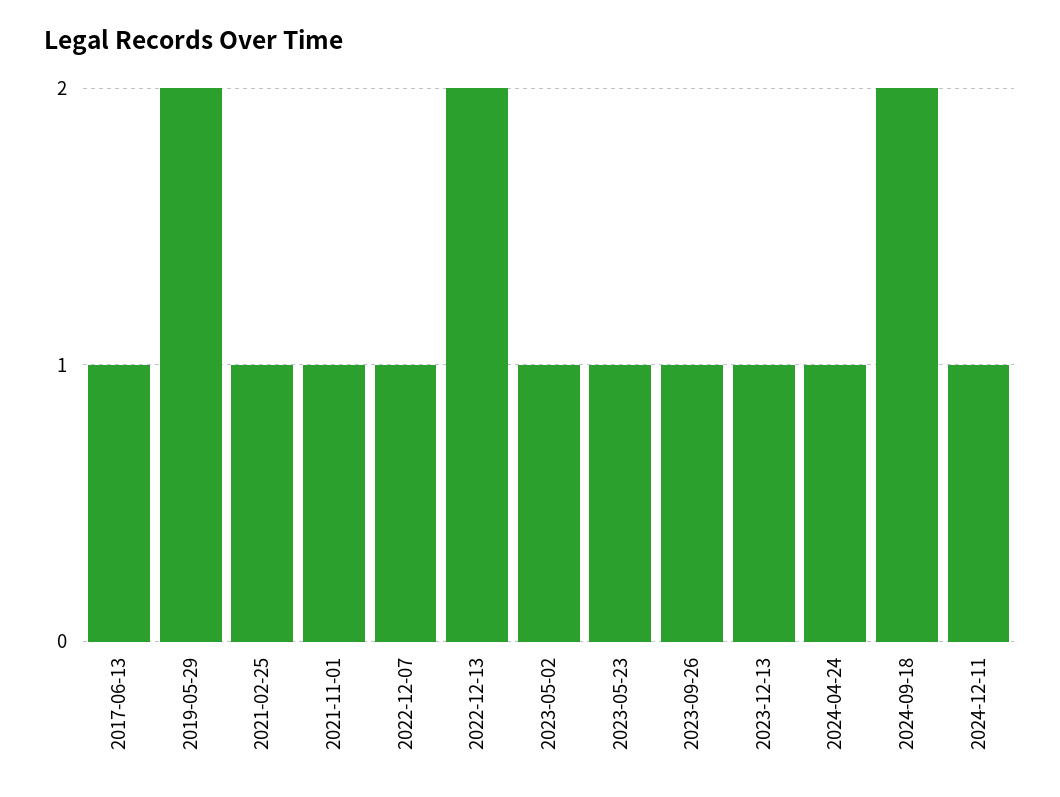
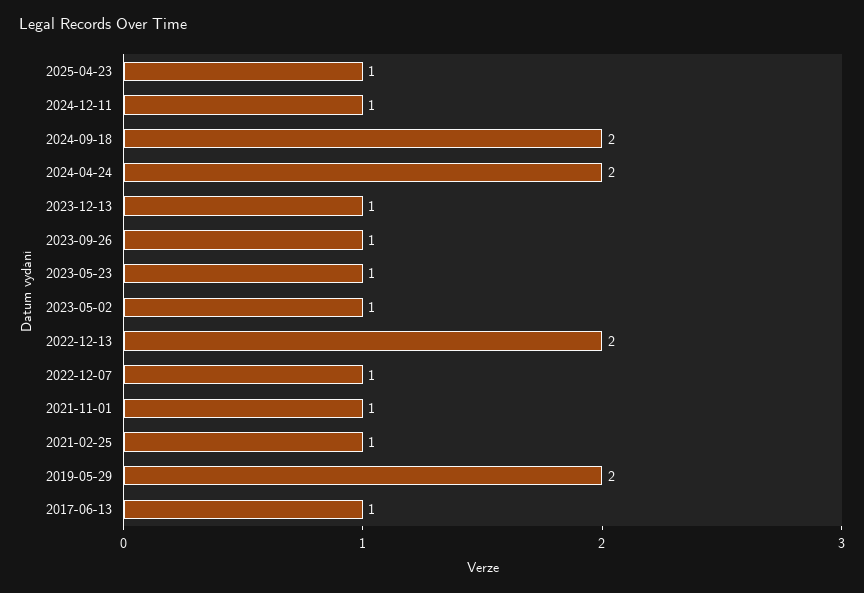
2024-04-24: 1 -> 2
2025-04-23: none -> 1

